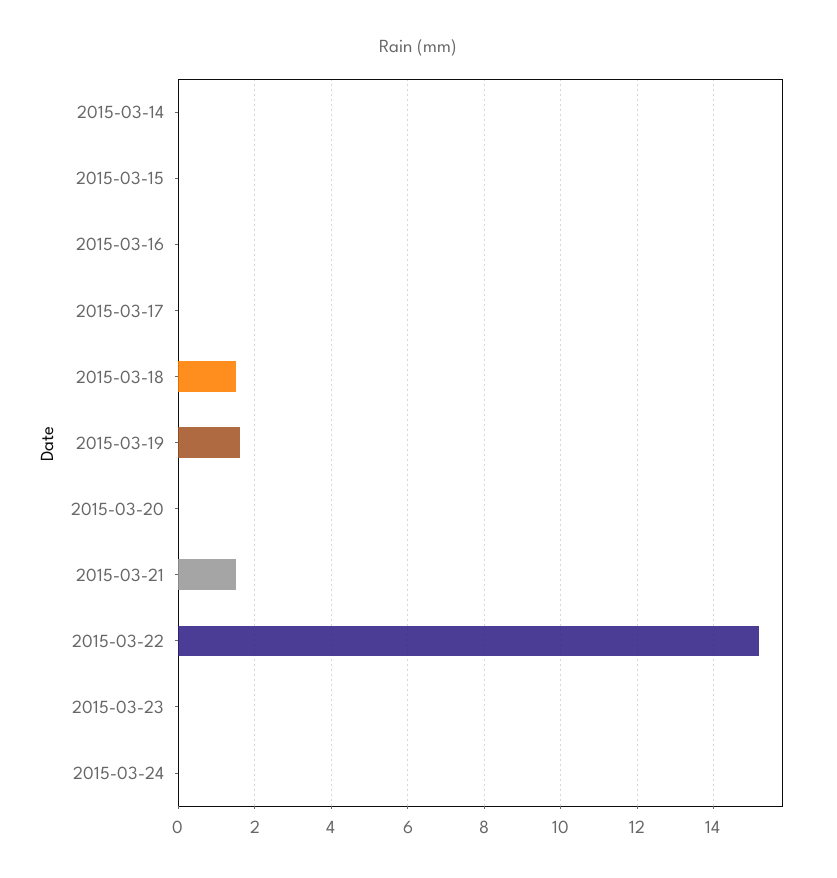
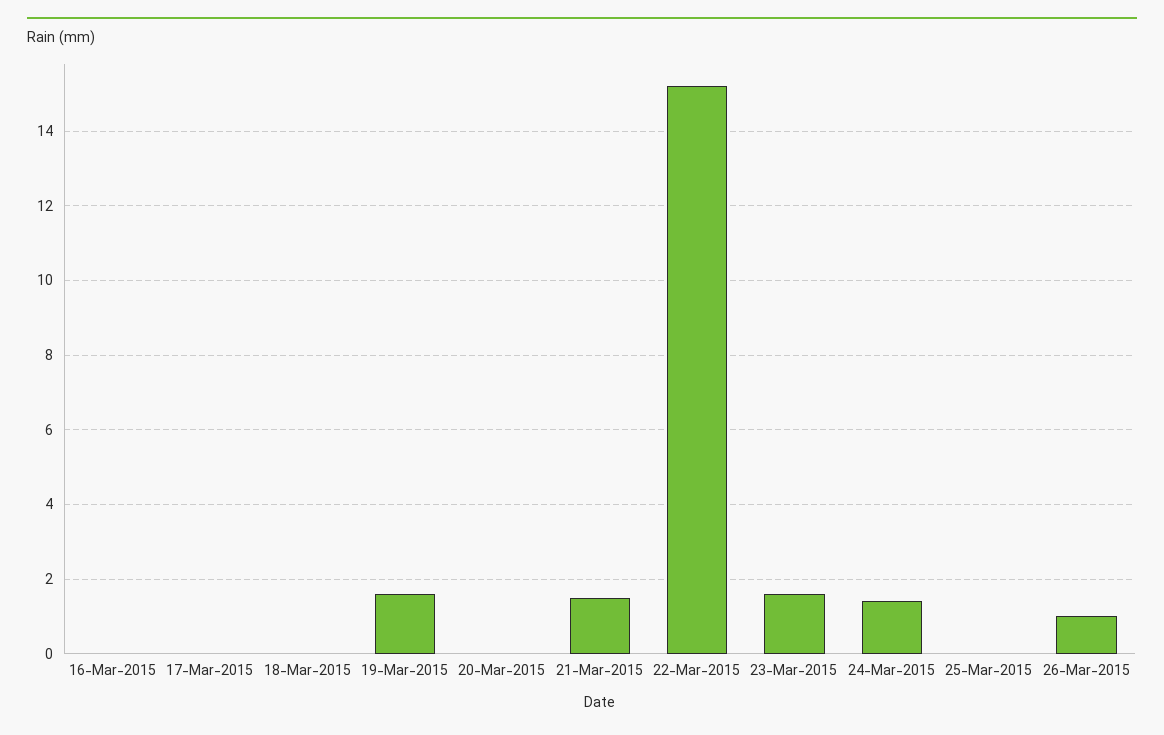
2015-03-14: 0 -> none
2015-03-15: 0 -> none
2015-03-18: 1.5 -> 0
2015-03-23: 0 -> 1.5
2015-03-24: 0 -> 1.5
25-Mar-2015: none -> 0
26-Mar-2015: none -> 1

